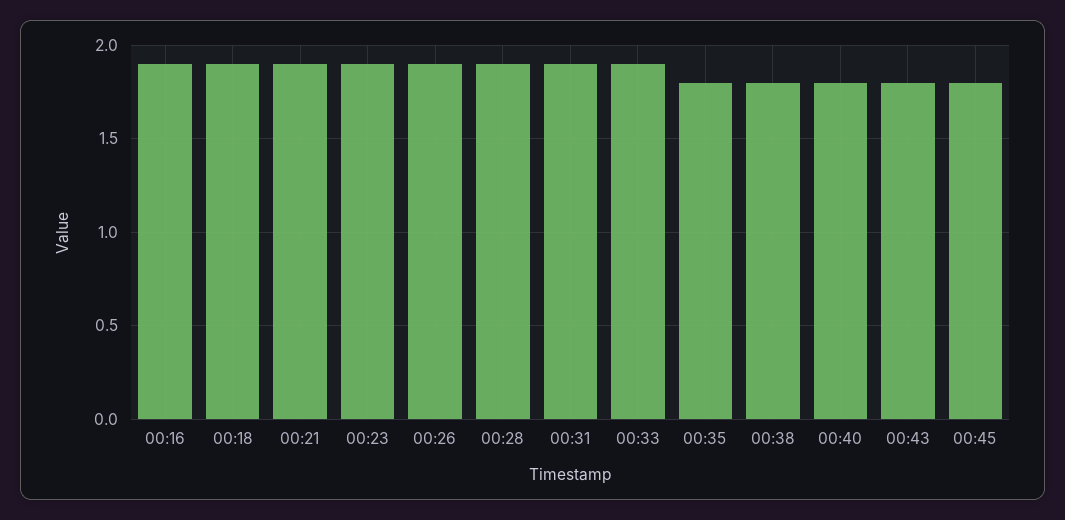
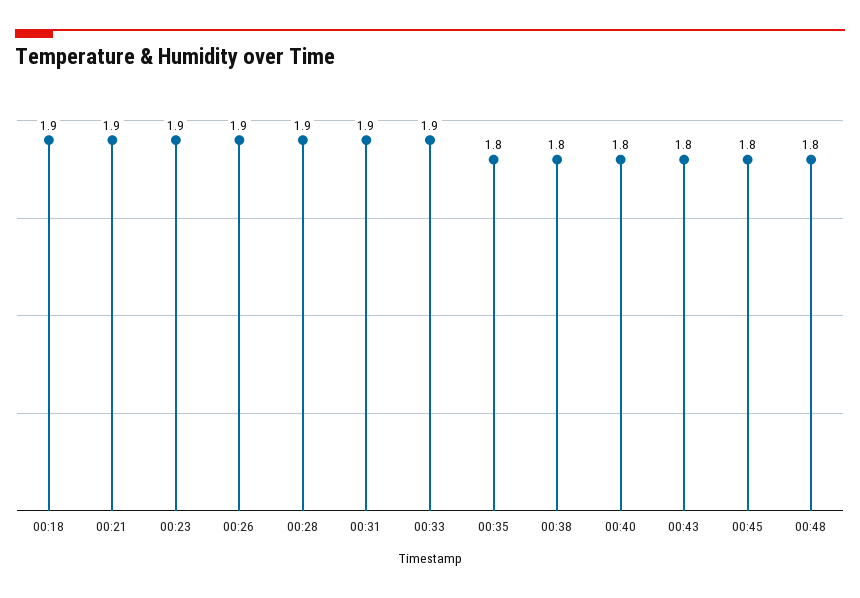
00:16: 1.9 -> none
00:48: none -> 1.8

